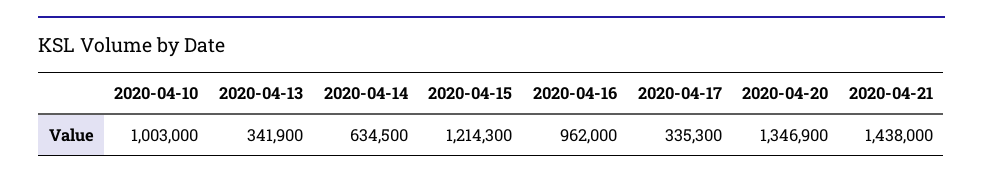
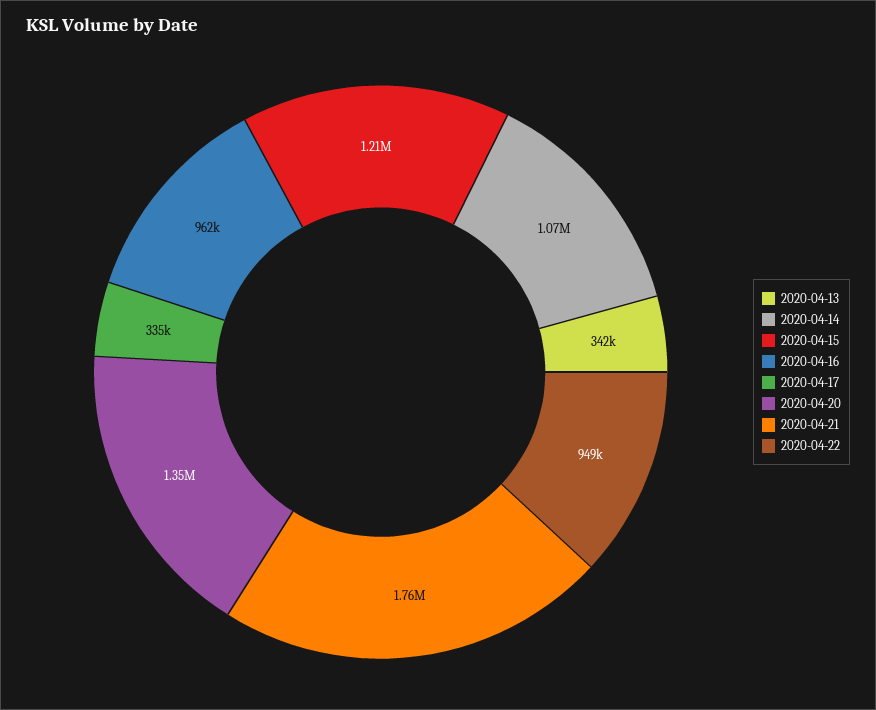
2020-04-10: 1003000 -> none
2020-04-14: 634500 -> 1070000
2020-04-21: 1438000 -> 1760000
2020-04-22: none -> 949000

